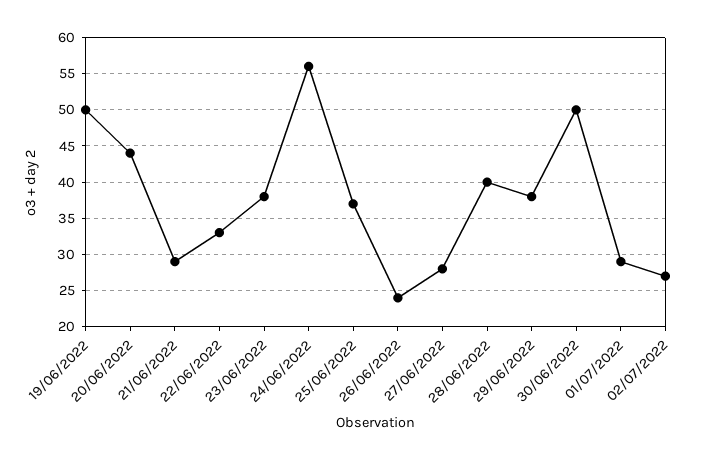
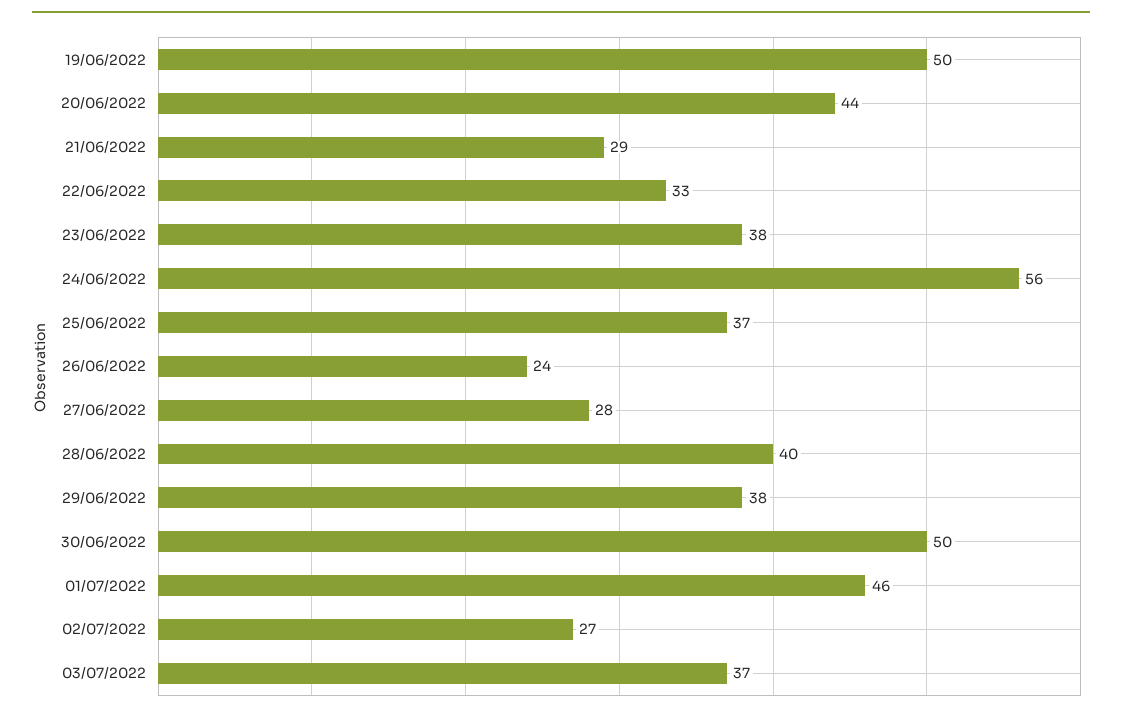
01/07/2022: 29 -> 46
03/07/2022: none -> 37

